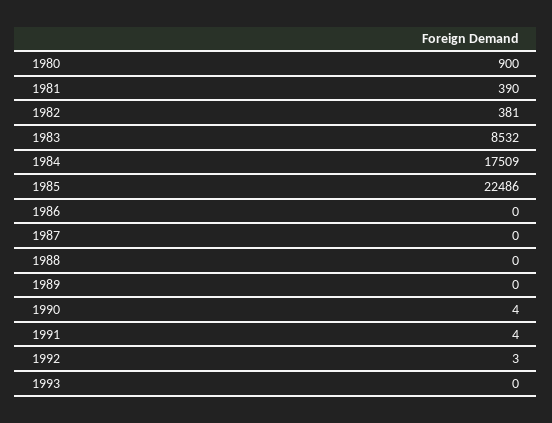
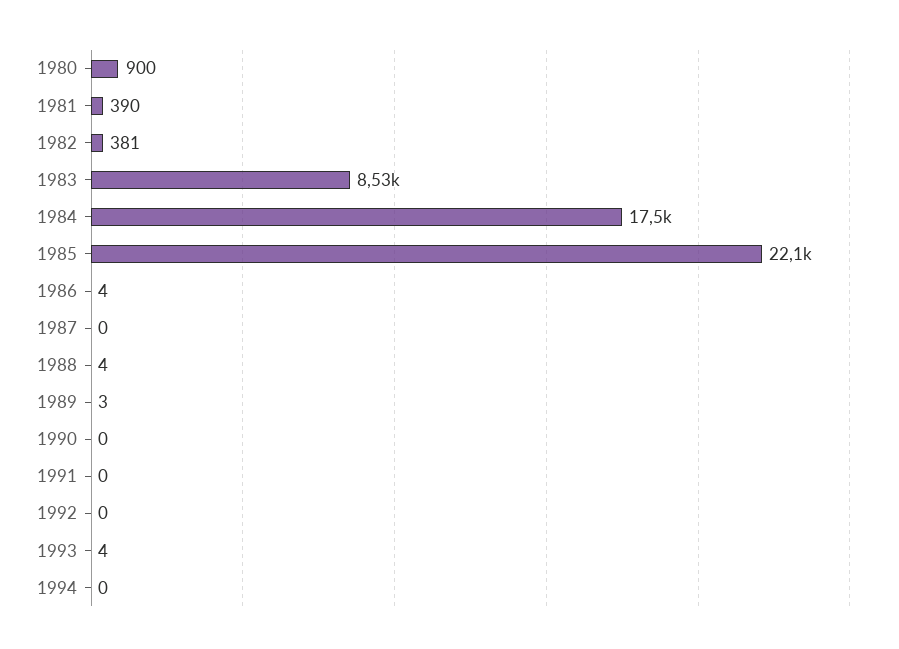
1985: 22486 -> 22100
1986: 0 -> 4
1988: 0 -> 4
1989: 0 -> 3
1990: 4 -> 0
1991: 4 -> 0
1992: 3 -> 0
1993: 0 -> 4
1994: none -> 0

